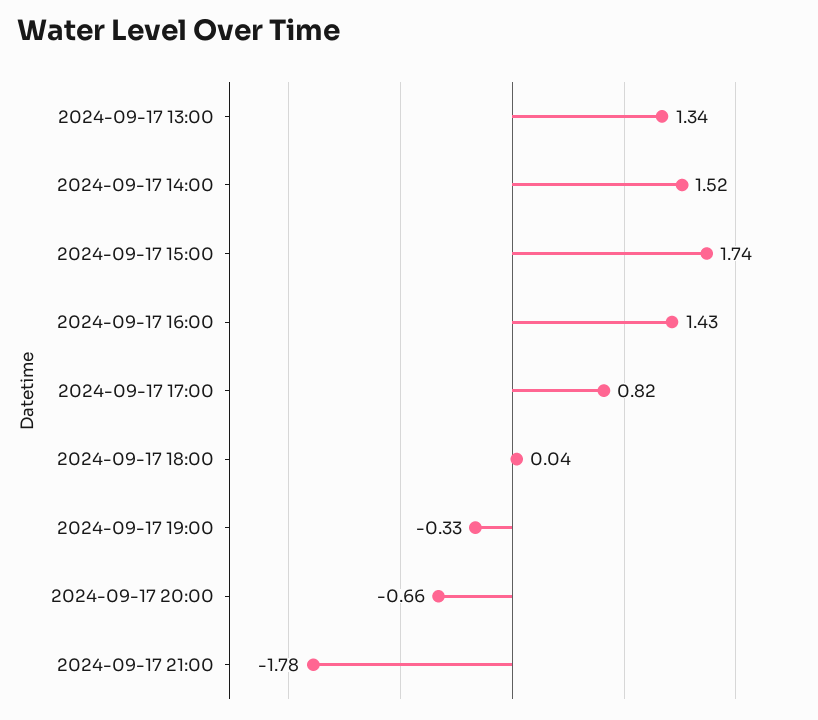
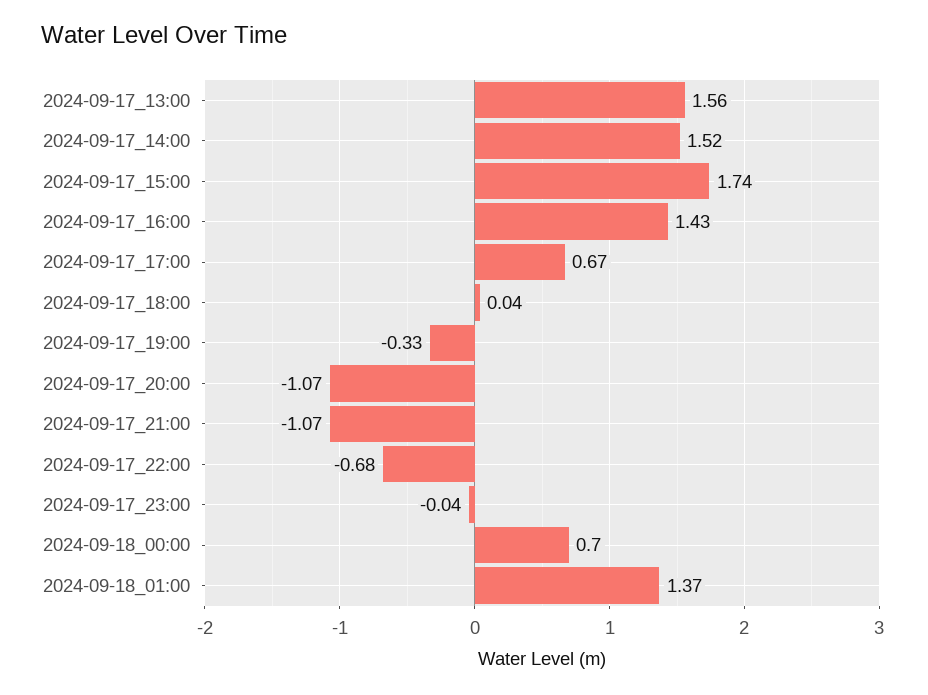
2024-09-17 13:00: 1.34 -> 1.56
2024-09-17 17:00: 0.82 -> 0.67
2024-09-17 20:00: -0.66 -> -1.07
2024-09-17 21:00: -1.78 -> -1.07
2024-09-17_22:00: none -> -0.68
2024-09-17_23:00: none -> -0.04
2024-09-18_00:00: none -> 0.7
2024-09-18_01:00: none -> 1.37

